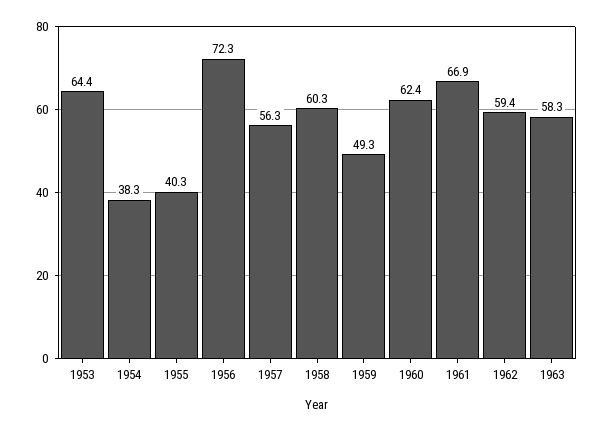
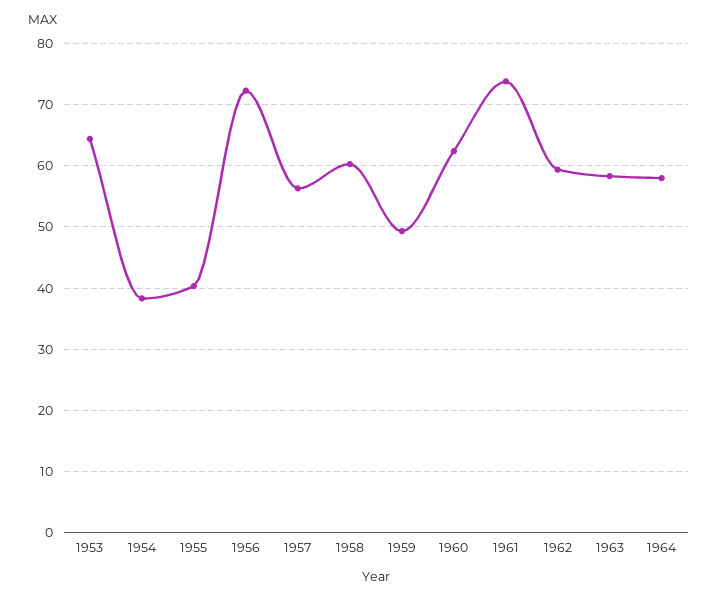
1961: 66.9 -> 74
1964: none -> 58

